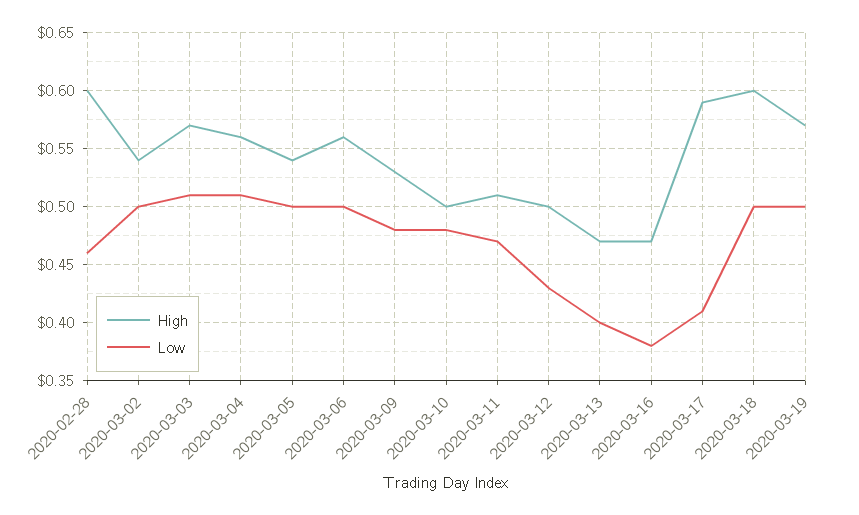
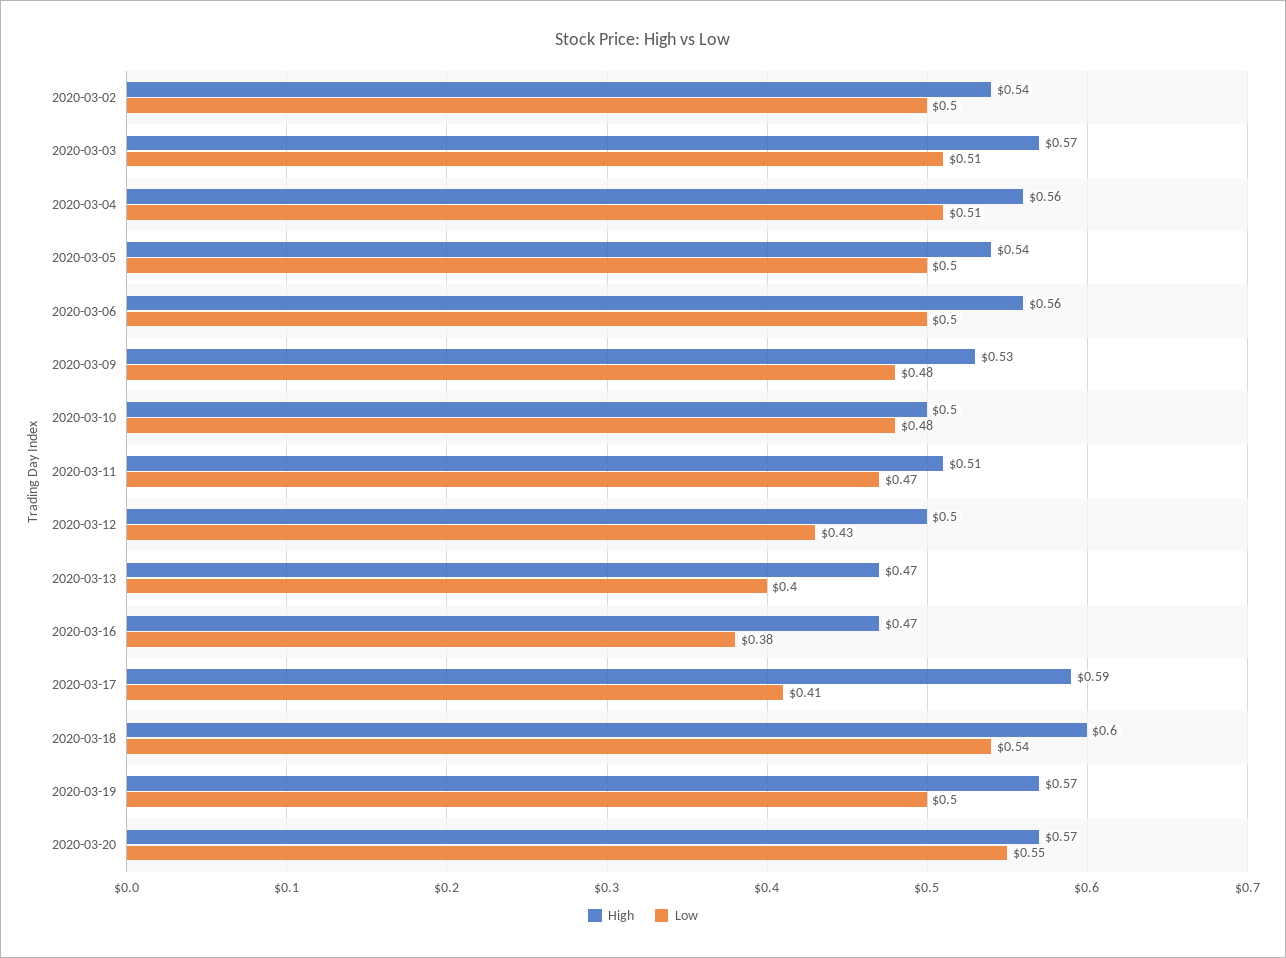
High, 2020-02-28: 0.6 -> none
Low, 2020-02-28: 0.46 -> none
Low, 2020-03-18: 0.5 -> 0.54
High, 2020-03-20: none -> 0.57
Low, 2020-03-20: none -> 0.55

